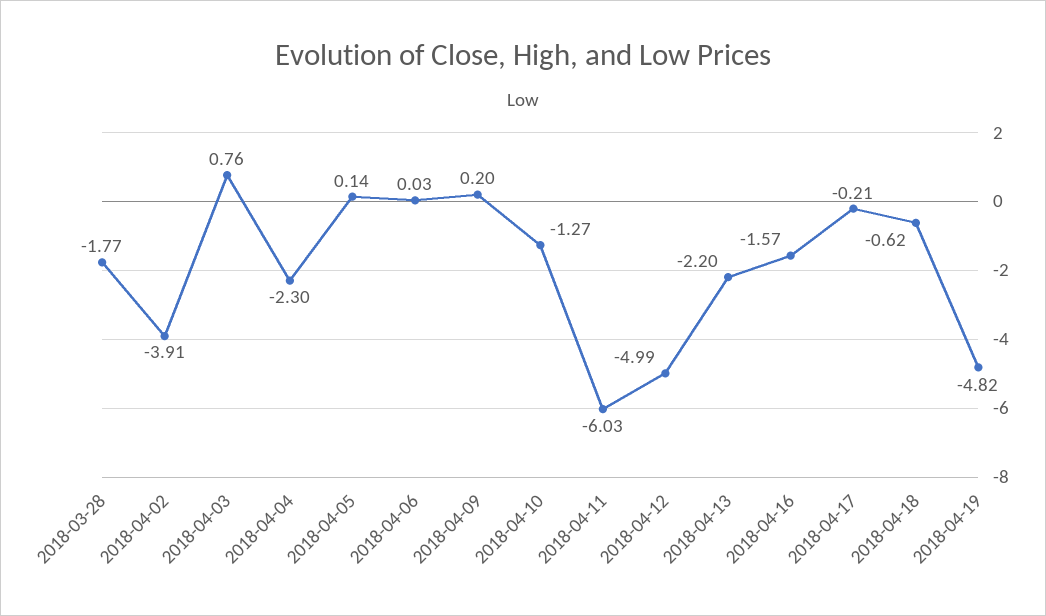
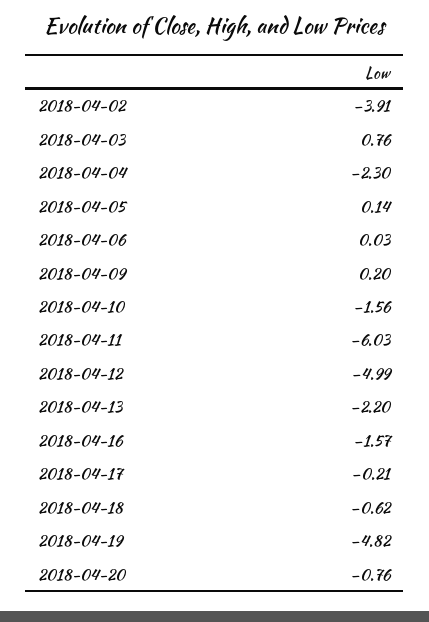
2018-03-28: -1.77 -> none
2018-04-10: -1.27 -> -1.56
2018-04-20: none -> -0.76

